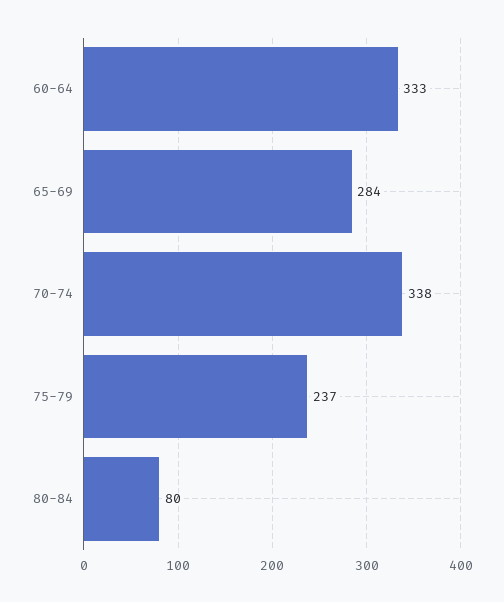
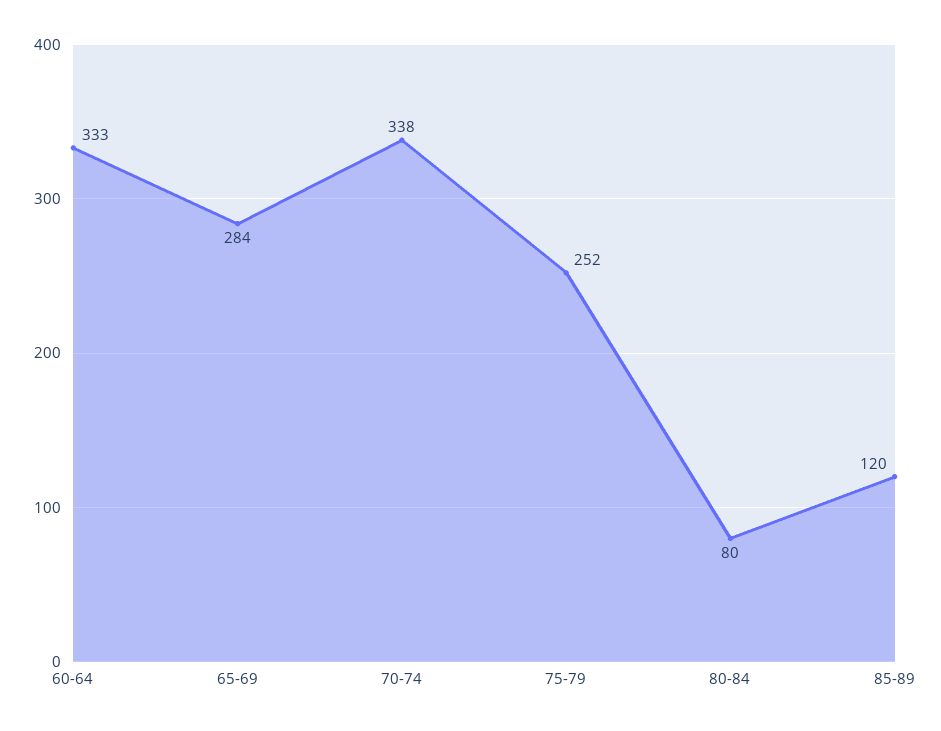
75-79: 237 -> 252
85-89: none -> 120

